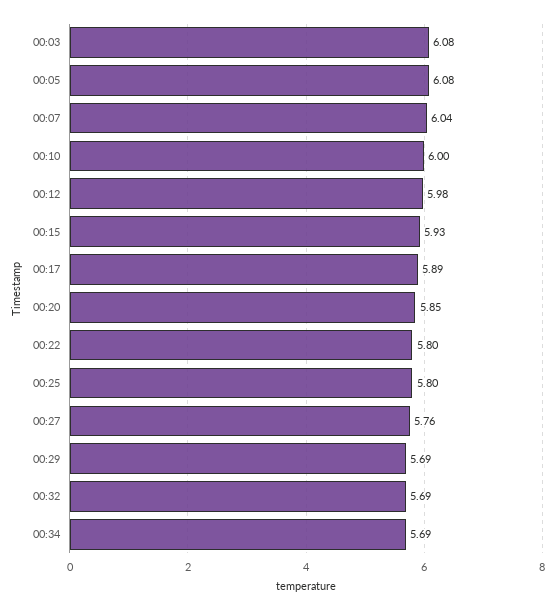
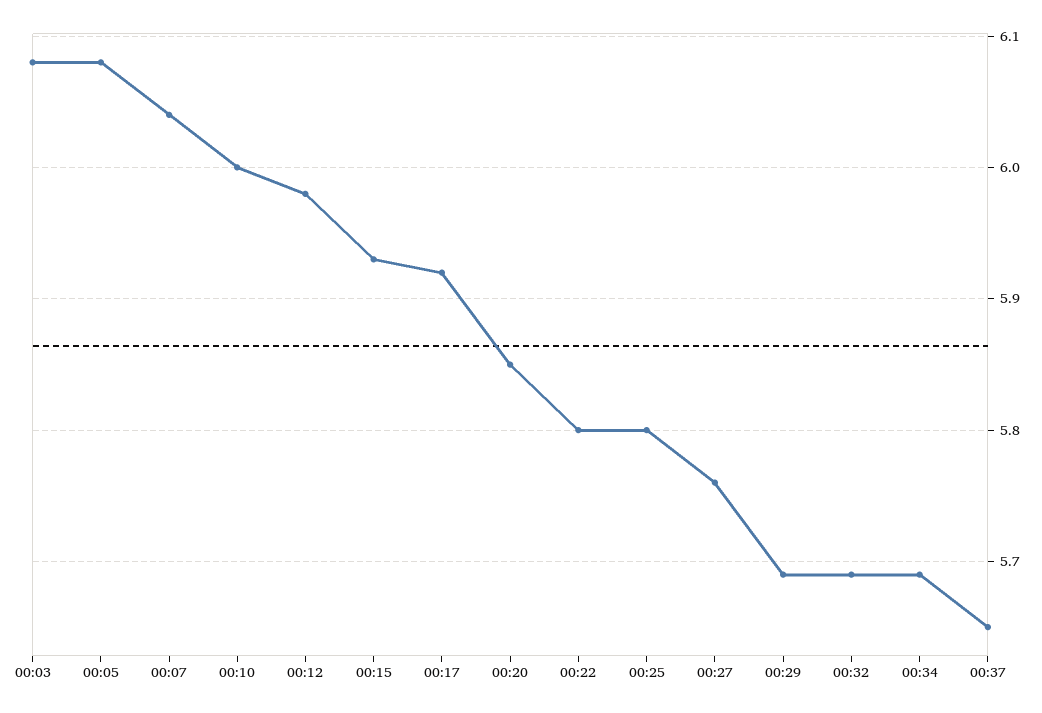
00:17: 5.89 -> 5.92
00:37: none -> 5.65

